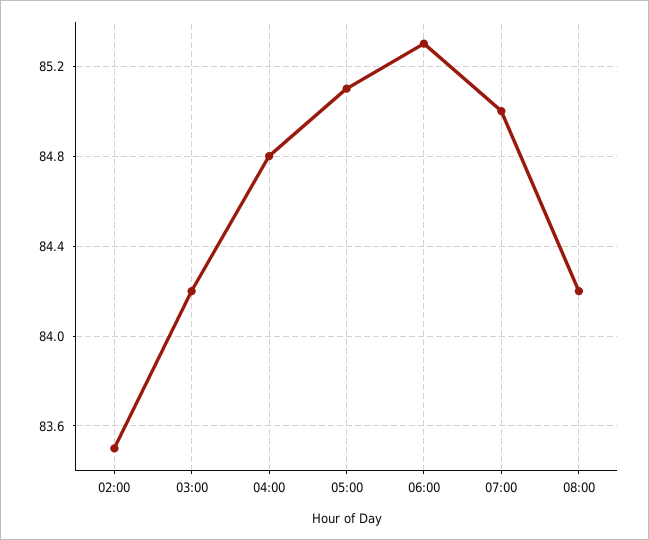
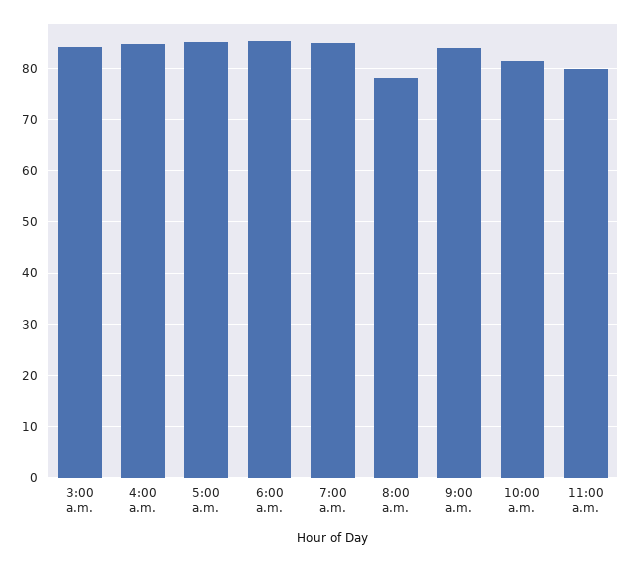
02:00: 83.5 -> none
08:00: 84.2 -> 78
9:00 a.m.: none -> 84
10:00 a.m.: none -> 82
11:00 a.m.: none -> 80

